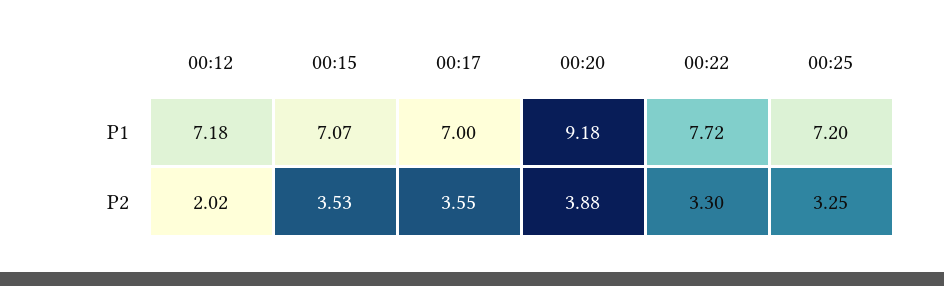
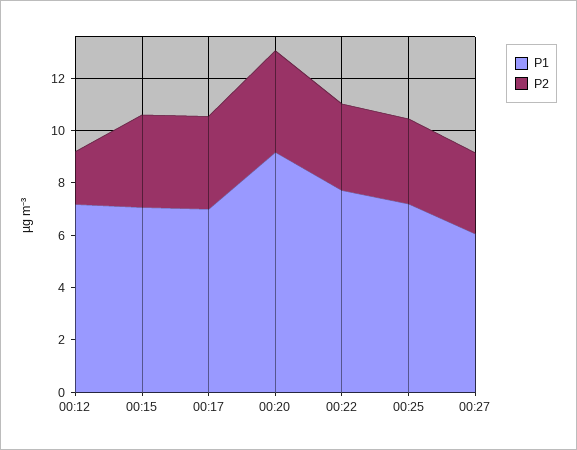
P1, 00:27: none -> 6
P2, 00:27: none -> 3

